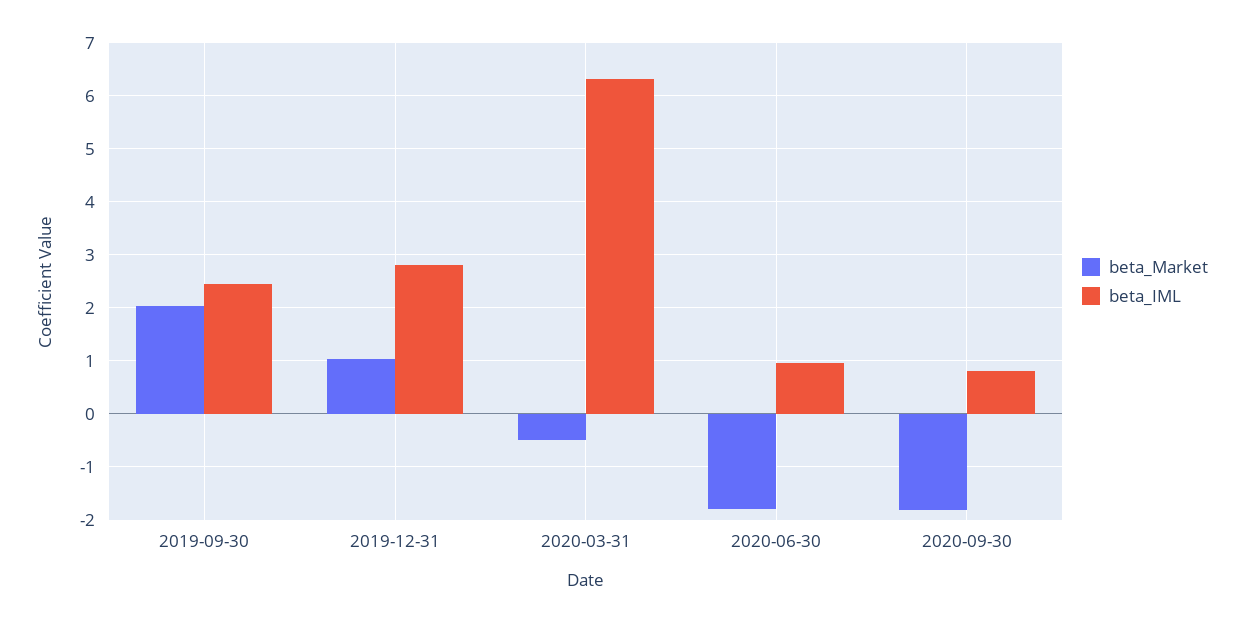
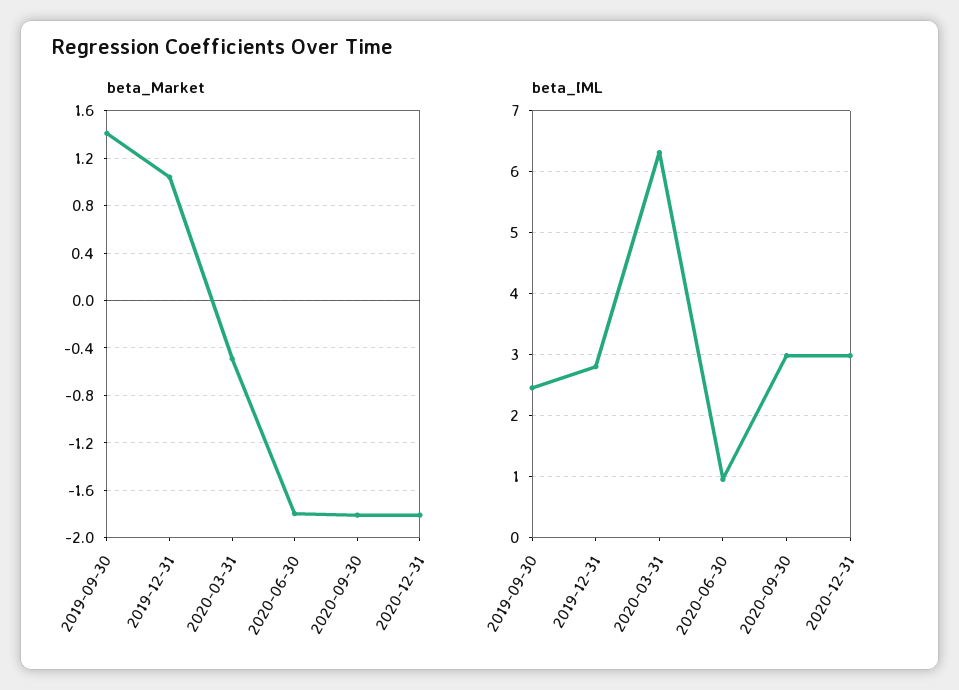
beta_Market, 2019-09-30: 2 -> 1.4
beta_IML, 2020-09-30: 0.8 -> 3
beta_Market, 2020-12-31: none -> -1.8
beta_IML, 2020-12-31: none -> 3

